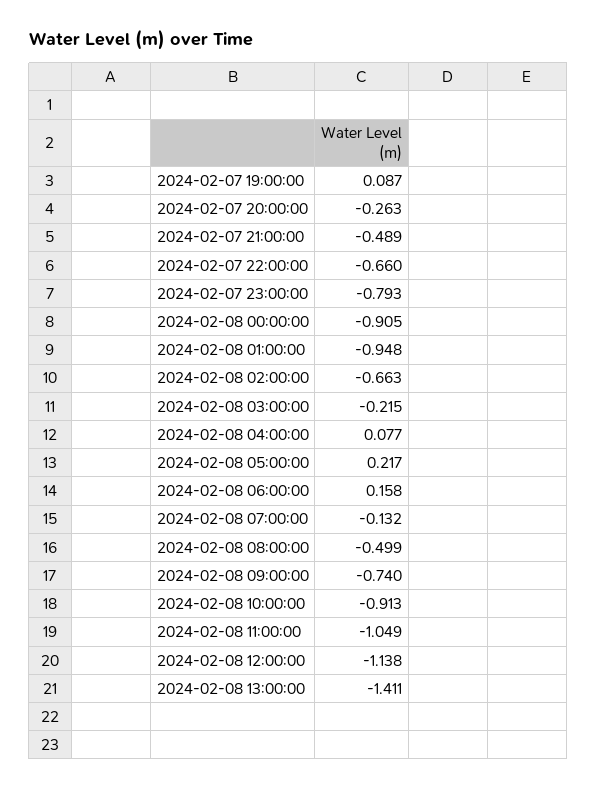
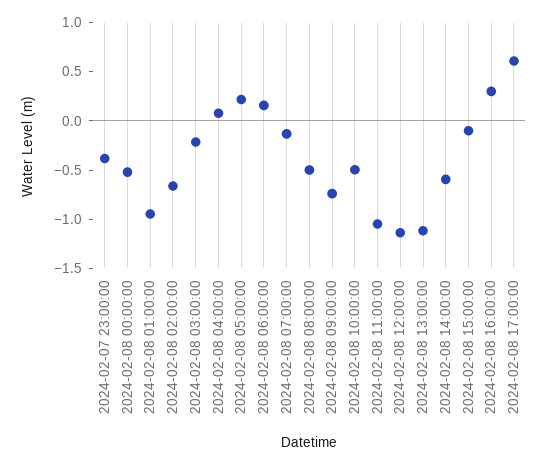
2024-02-07 19:00:00: 0.087 -> none
2024-02-07 20:00:00: -0.263 -> none
2024-02-07 21:00:00: -0.489 -> none
2024-02-07 22:00:00: -0.66 -> none
2024-02-07 23:00:00: -0.793 -> -0.4
2024-02-08 00:00:00: -0.905 -> -0.5
2024-02-08 10:00:00: -0.913 -> -0.5
2024-02-08 13:00:00: -1.411 -> -1.1
2024-02-08 14:00:00: none -> -0.6
2024-02-08 15:00:00: none -> -0.1
2024-02-08 16:00:00: none -> 0.3
2024-02-08 17:00:00: none -> 0.6

